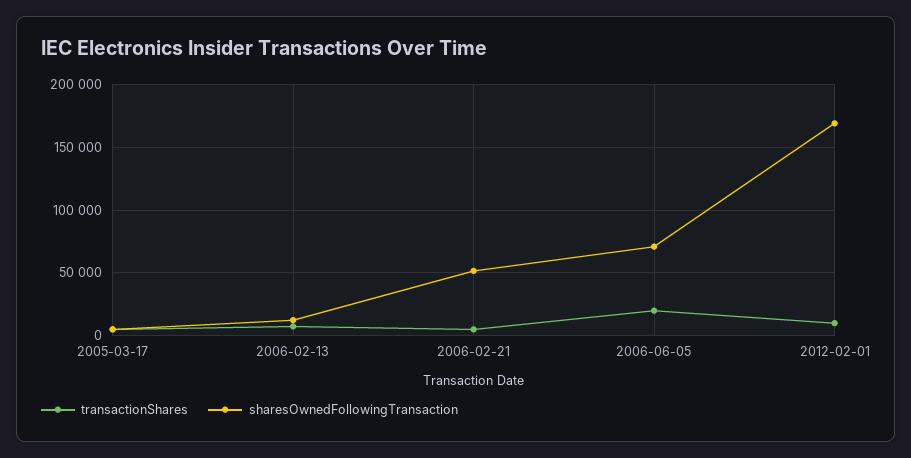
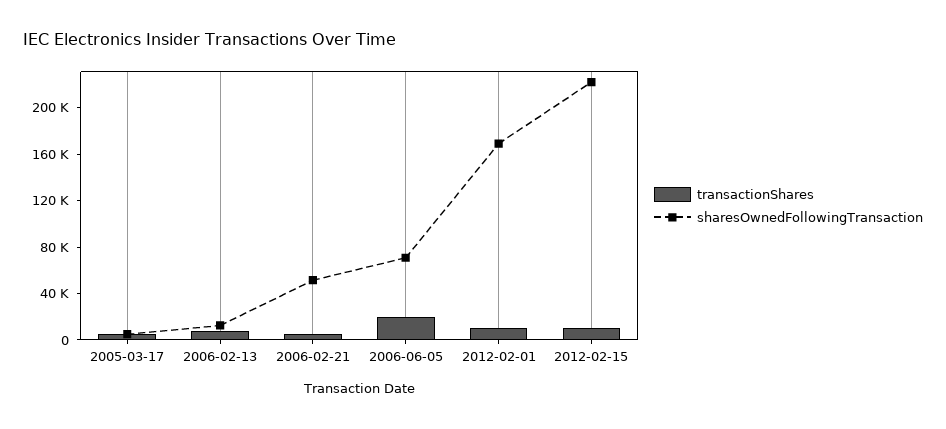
transactionShares, 2012-02-15: none -> 10000
sharesOwnedFollowingTransaction, 2012-02-15: none -> 220000

